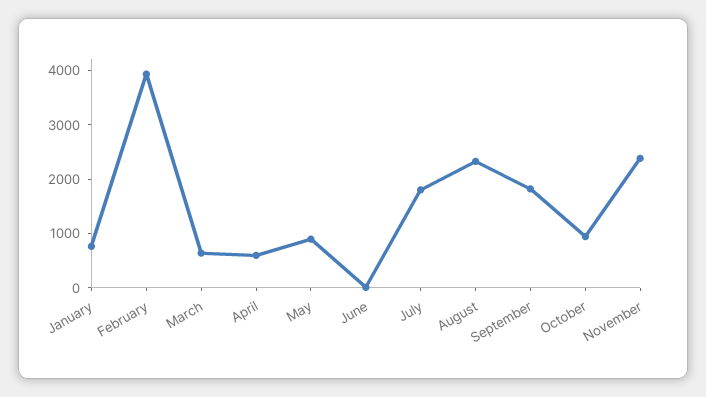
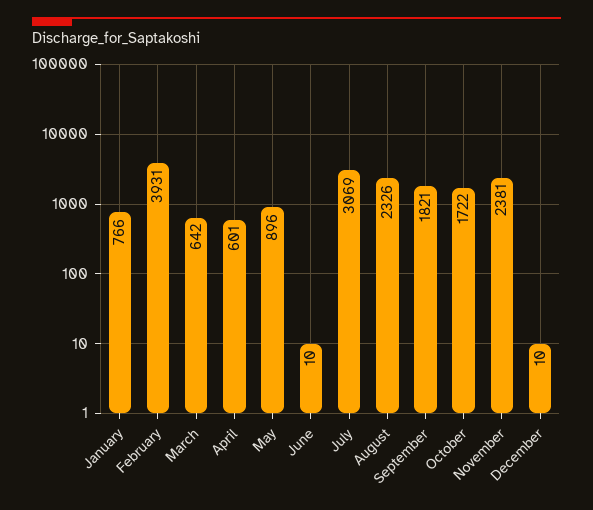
July: 1800 -> 3069
October: 1000 -> 1722
December: none -> 10

